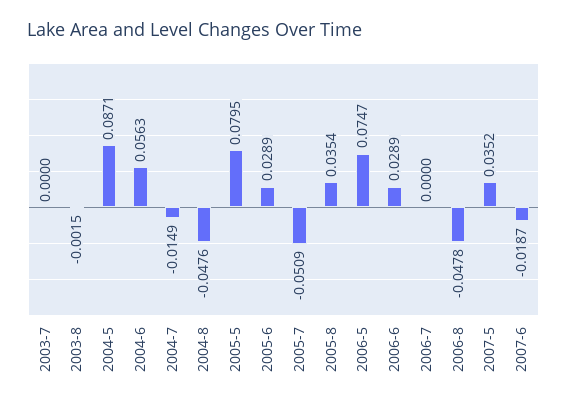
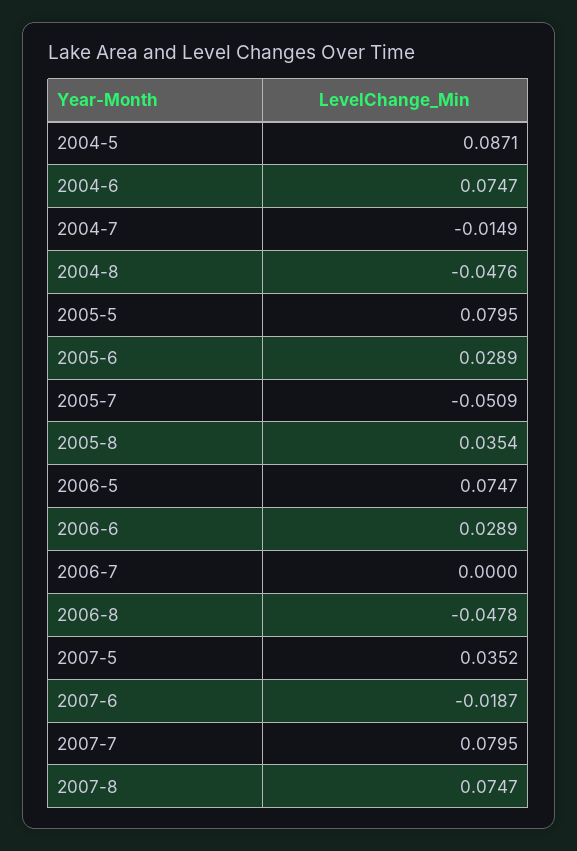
2003-7: 0 -> none
2003-8: -0.0015 -> none
2004-6: 0.0563 -> 0.0747
2007-7: none -> 0.0795
2007-8: none -> 0.0747

